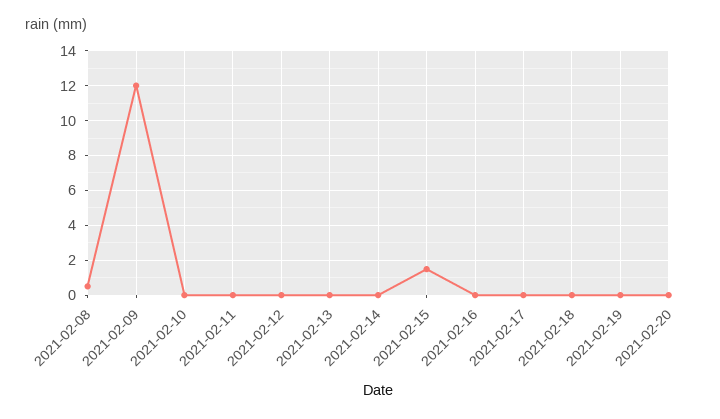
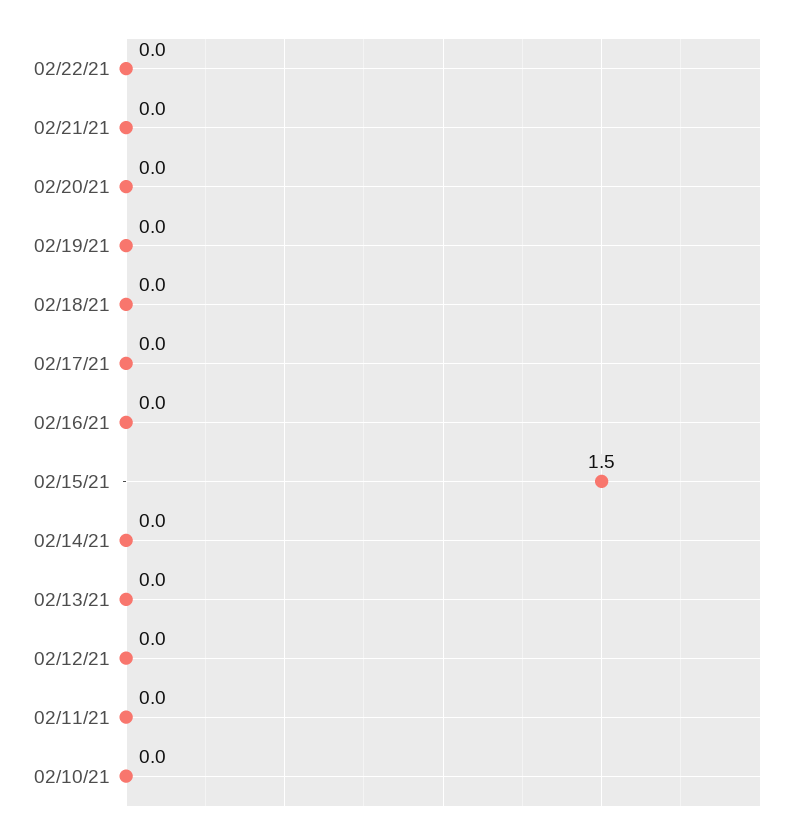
2021-02-08: 0.5 -> none
2021-02-09: 12 -> none
02/22/21: none -> 0
02/21/21: none -> 0

